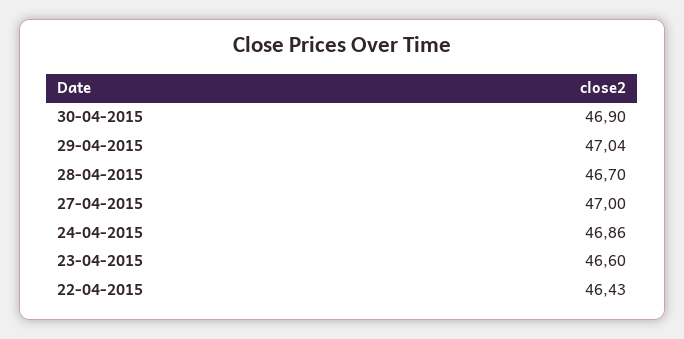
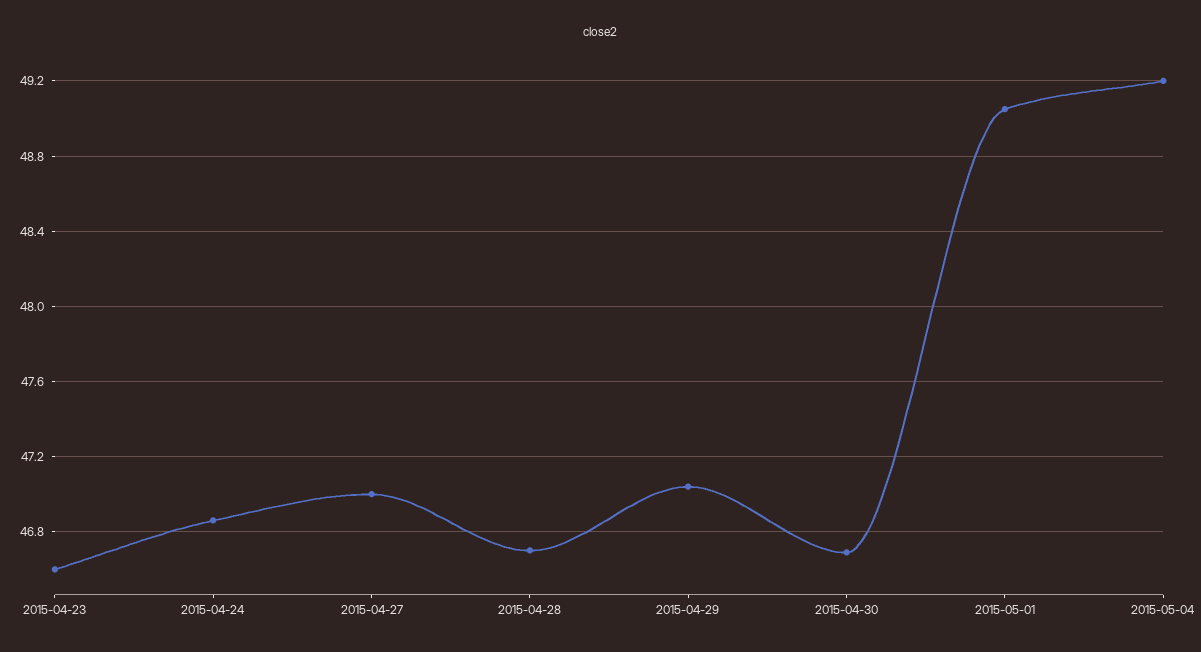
30-04-2015: 46.9 -> 46.7
22-04-2015: 46.43 -> none
2015-05-01: none -> 49.05
2015-05-04: none -> 49.2

